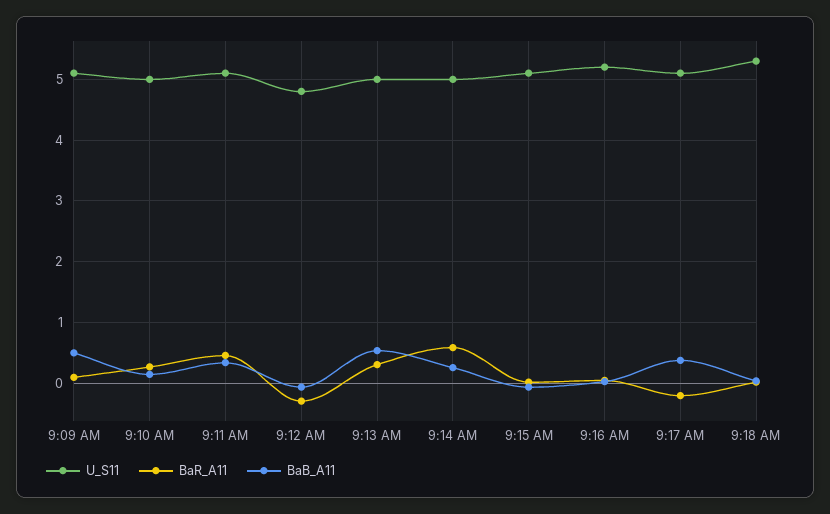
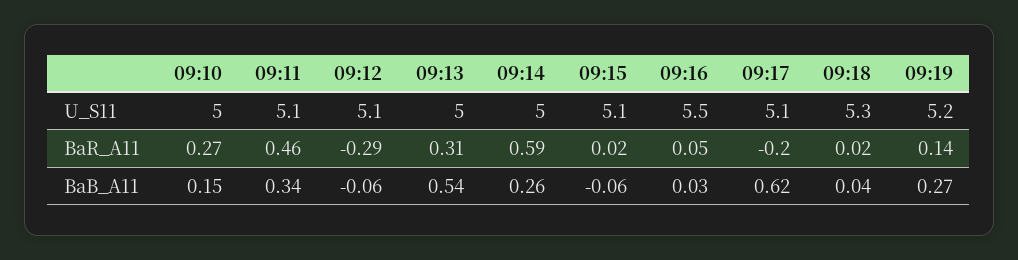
U_S11, 9:09 AM: 5.1 -> none
BaR_A11, 9:09 AM: 0.1 -> none
BaB_A11, 9:09 AM: 0.5 -> none
U_S11, 9:12 AM: 4.8 -> 5.1
U_S11, 9:16 AM: 5.2 -> 5.5
BaB_A11, 9:17 AM: 0.4 -> 0.62
U_S11, 09:19: none -> 5.2
BaR_A11, 09:19: none -> 0.14
BaB_A11, 09:19: none -> 0.27

